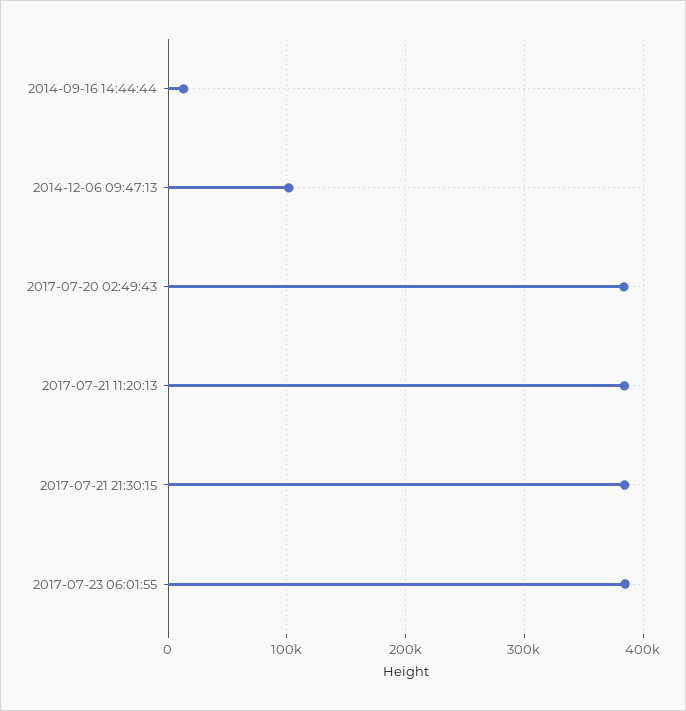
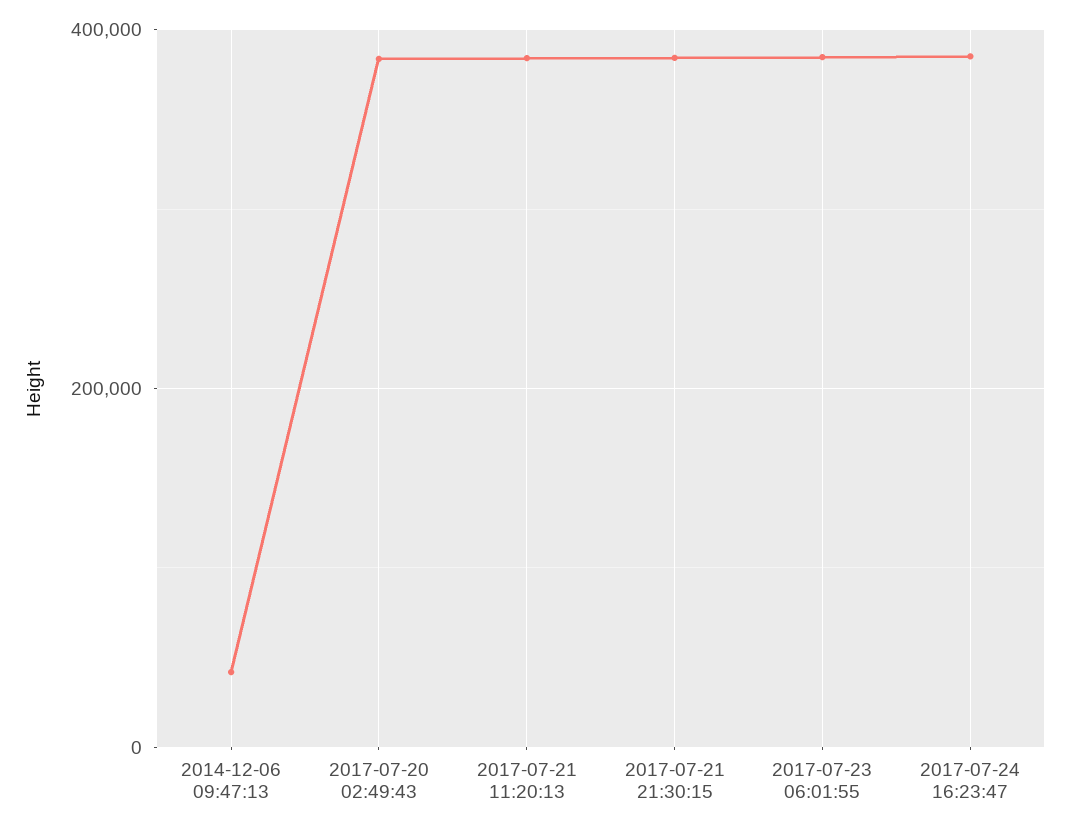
2014-09-16 14:44:44: 10000 -> none
2014-12-06 09:47:13: 100000 -> 40000
2017-07-24 16:23:47: none -> 380000

